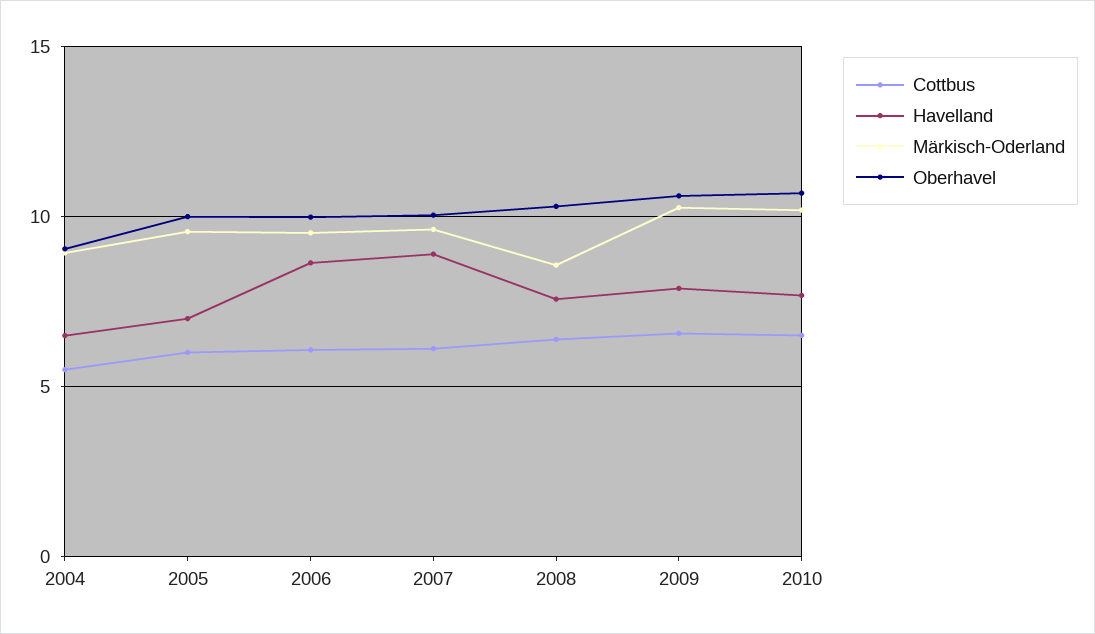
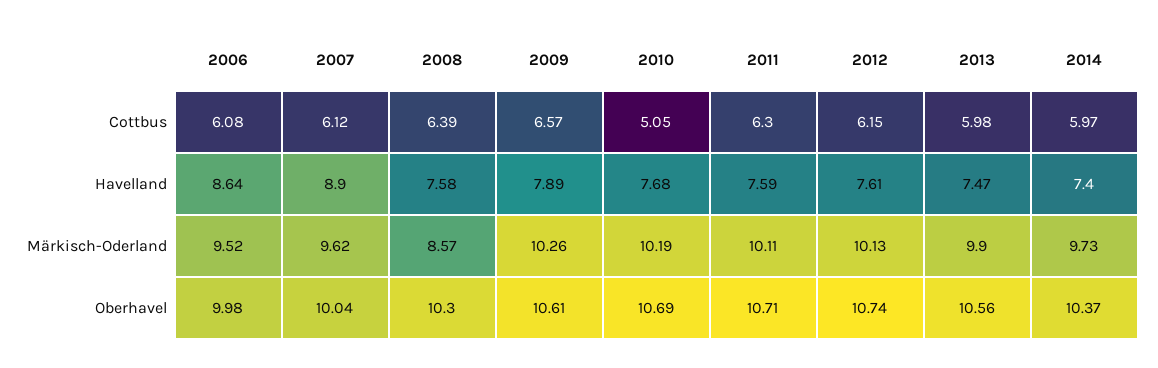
Cottbus, 2004: 5.5 -> none
Havelland, 2004: 6.5 -> none
Märkisch-Oderland, 2004: 9 -> none
Oberhavel, 2004: 9 -> none
Cottbus, 2005: 6 -> none
Havelland, 2005: 7 -> none
Märkisch-Oderland, 2005: 9.5 -> none
Oberhavel, 2005: 10 -> none
Cottbus, 2010: 6.5 -> 5.05
Cottbus, 2011: none -> 6.3
Cottbus, 2012: none -> 6.15
Cottbus, 2013: none -> 5.98
Cottbus, 2014: none -> 5.97
Havelland, 2011: none -> 7.59
Havelland, 2012: none -> 7.61
Havelland, 2013: none -> 7.47
Havelland, 2014: none -> 7.4
Märkisch-Oderland, 2011: none -> 10.11
Märkisch-Oderland, 2012: none -> 10.13
Märkisch-Oderland, 2013: none -> 9.9
Märkisch-Oderland, 2014: none -> 9.73
Oberhavel, 2011: none -> 10.71
Oberhavel, 2012: none -> 10.74
Oberhavel, 2013: none -> 10.56
Oberhavel, 2014: none -> 10.37

